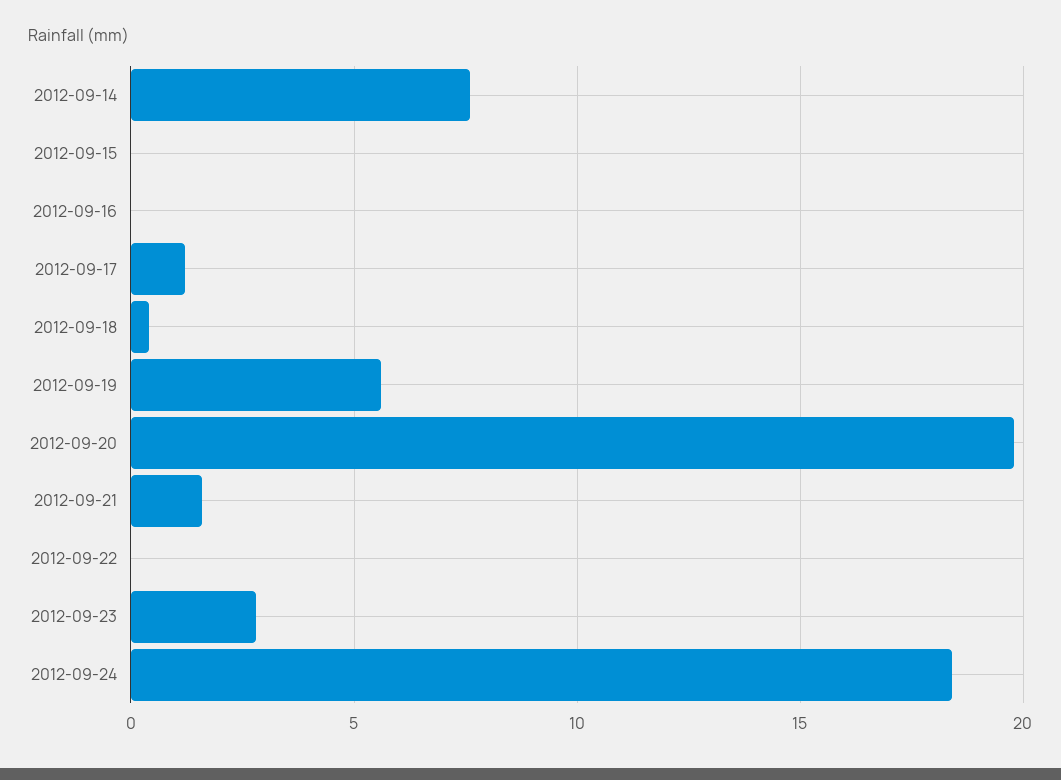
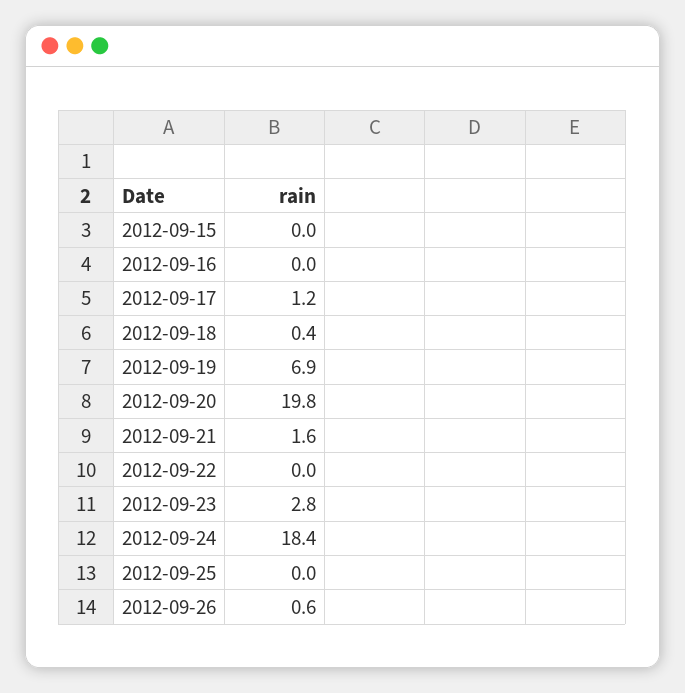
2012-09-14: 7.5 -> none
2012-09-19: 5.5 -> 6.9
2012-09-25: none -> 0
2012-09-26: none -> 0.6

